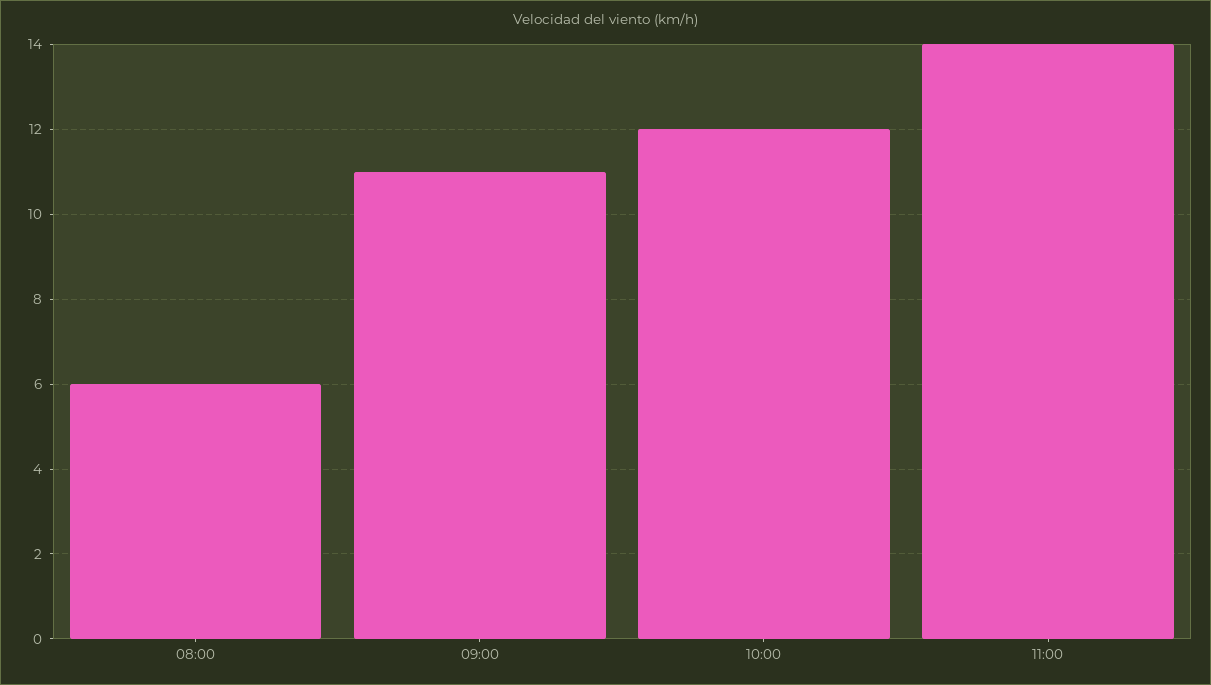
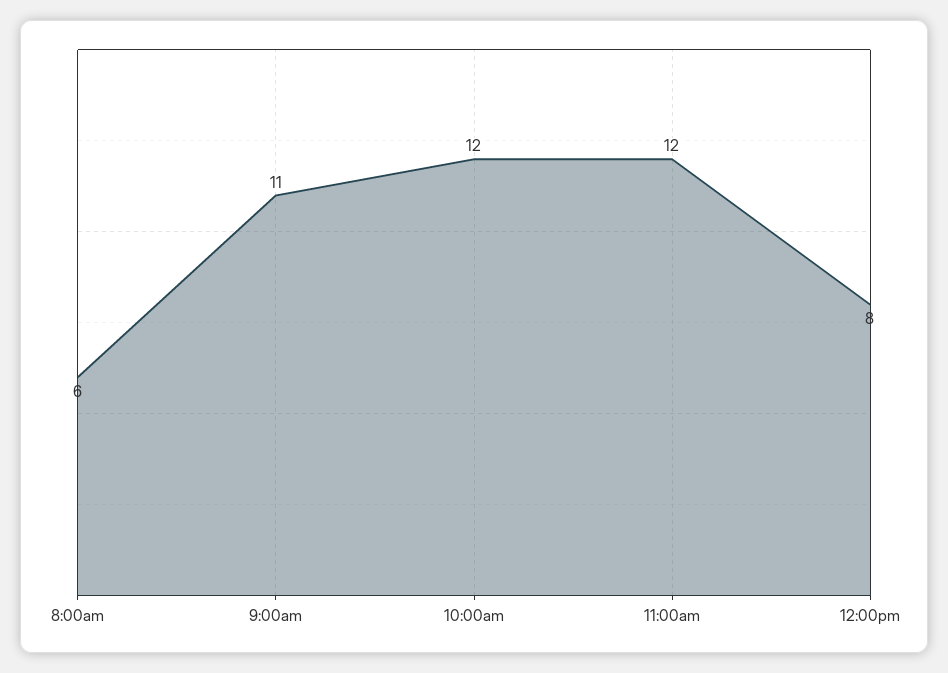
11:00: 14 -> 12
12:00pm: none -> 8

